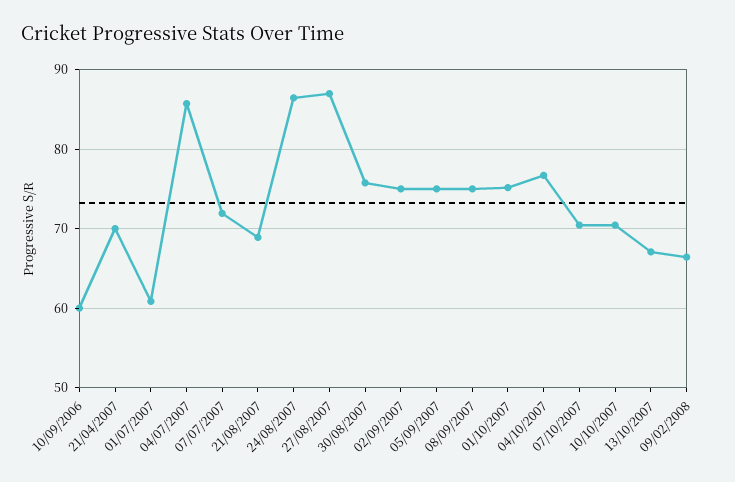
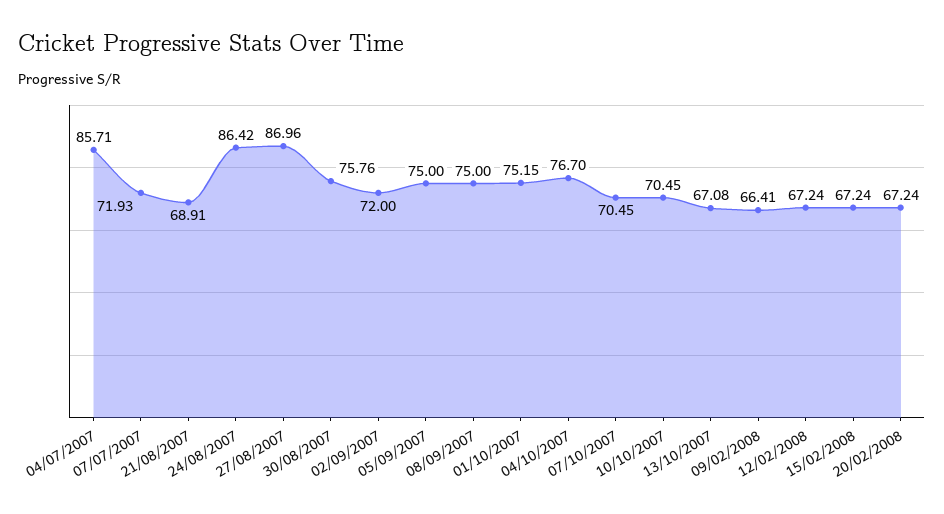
10/09/2006: 60 -> none
21/04/2007: 70 -> none
01/07/2007: 61 -> none
02/09/2007: 75 -> 72
12/02/2008: none -> 67.24
15/02/2008: none -> 67.24
20/02/2008: none -> 67.24

